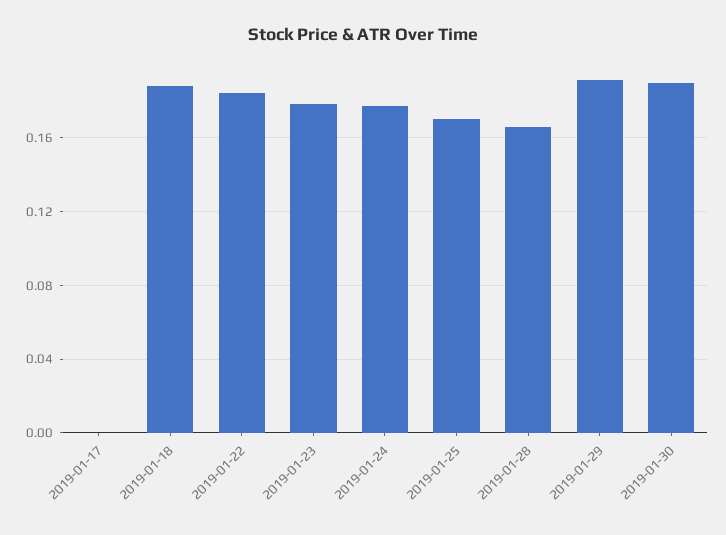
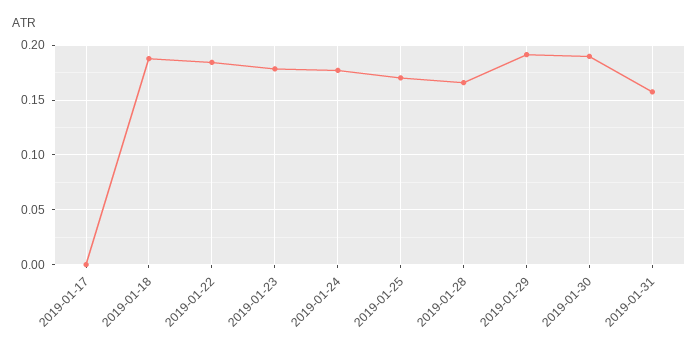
2019-01-31: none -> 0.16

